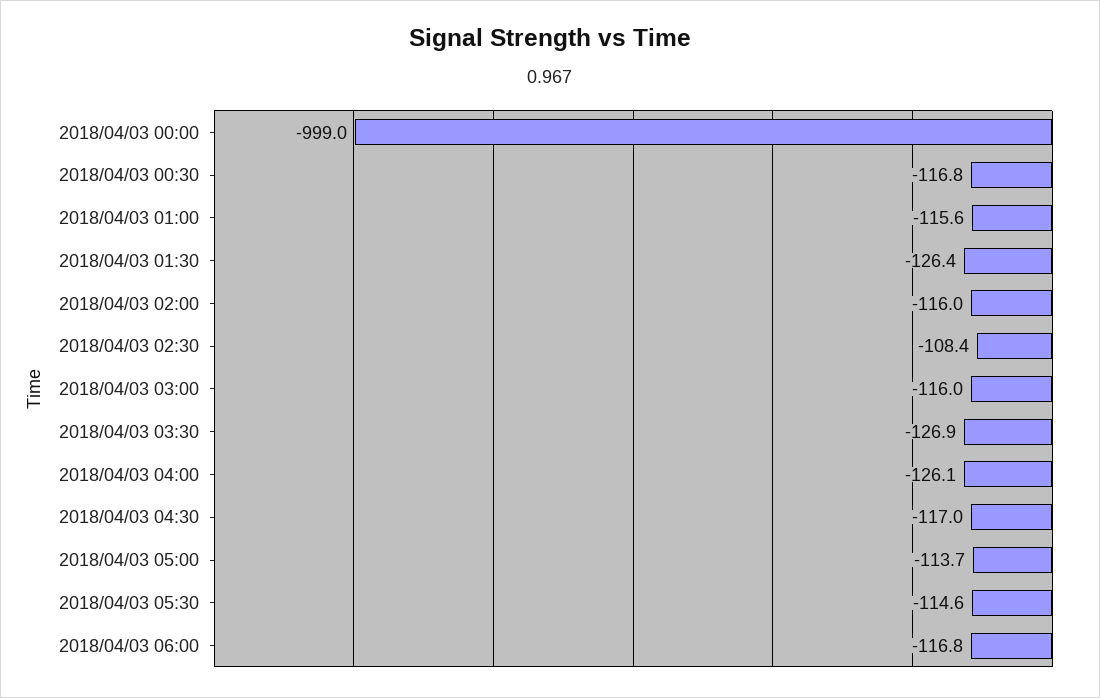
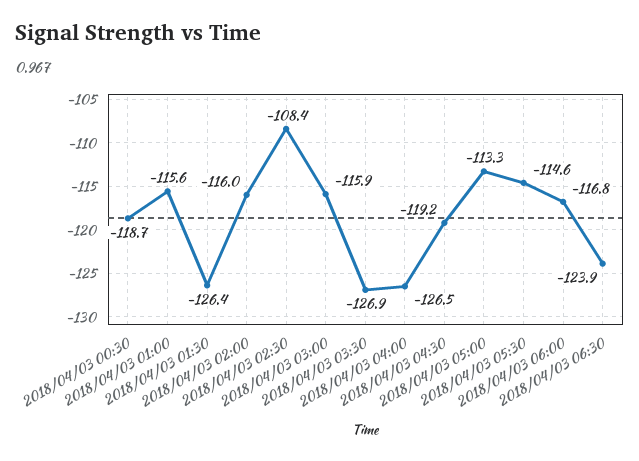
2018/04/03 00:00: -999 -> none
2018/04/03 00:30: -116.8 -> -118.7
2018/04/03 03:00: -116 -> -115.9
2018/04/03 04:00: -126.1 -> -126.5
2018/04/03 04:30: -117 -> -119.2
2018/04/03 05:00: -113.7 -> -113.3
2018/04/03 06:30: none -> -123.9

